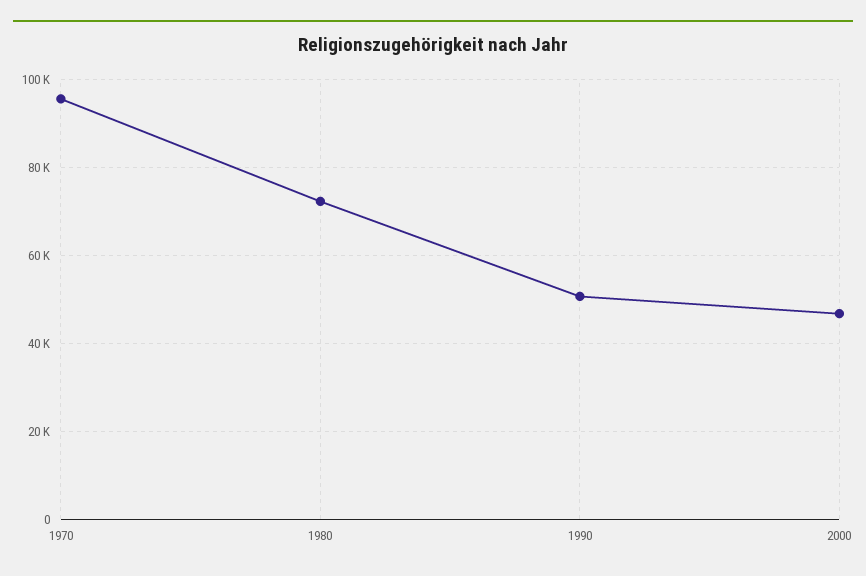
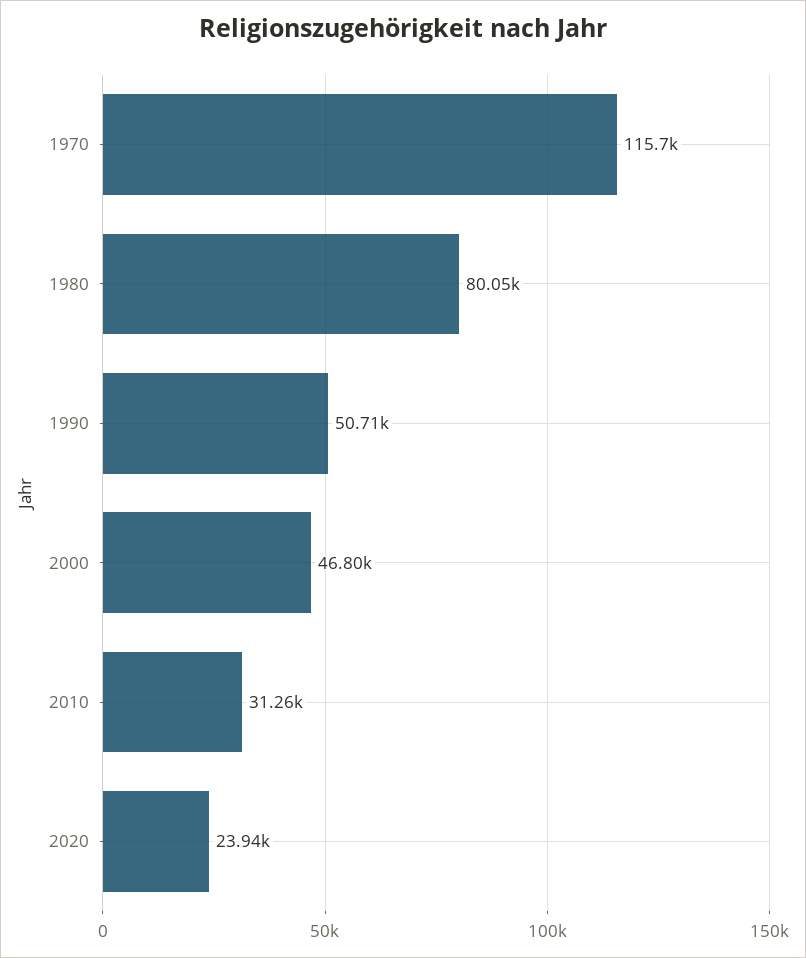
1970: 96000 -> 115700
1980: 72000 -> 80050
2010: none -> 31260
2020: none -> 23940

